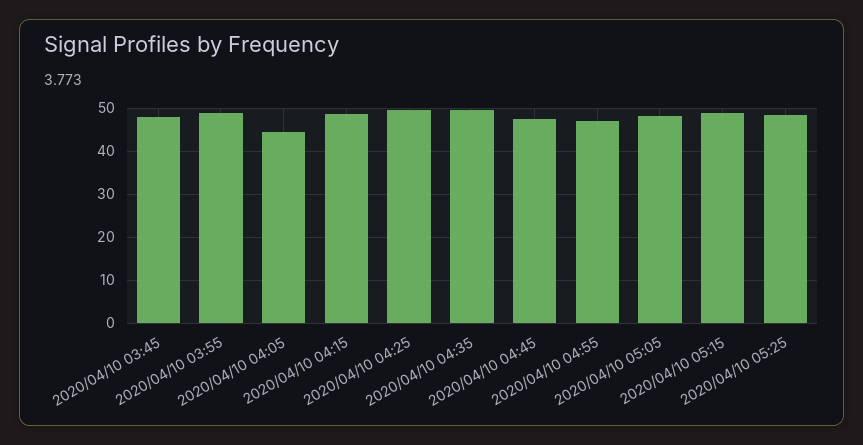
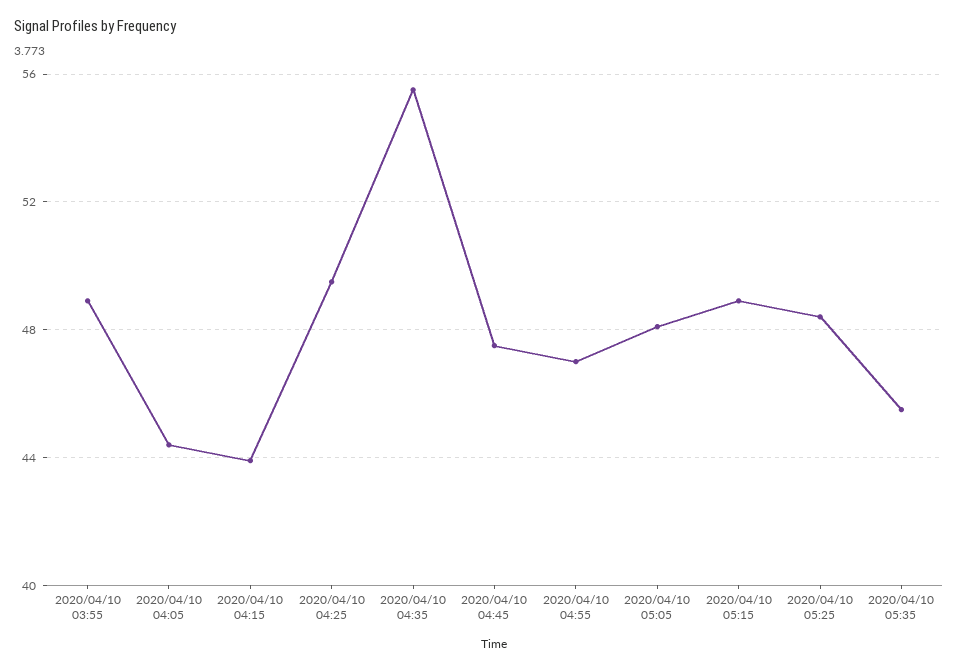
2020/04/10 03:45: 48 -> none
2020/04/10 04:15: 48 -> 44
2020/04/10 04:35: 50 -> 55.5
2020/04/10 05:35: none -> 45.5

